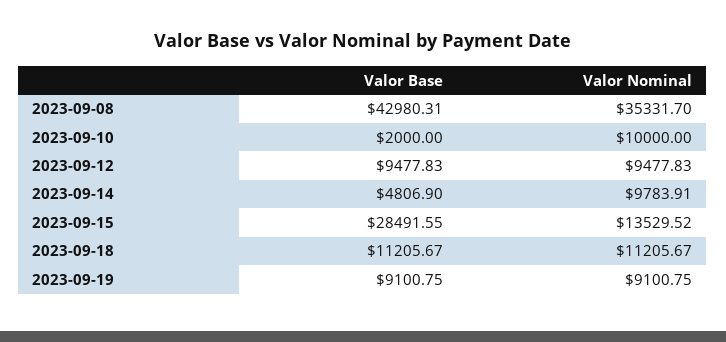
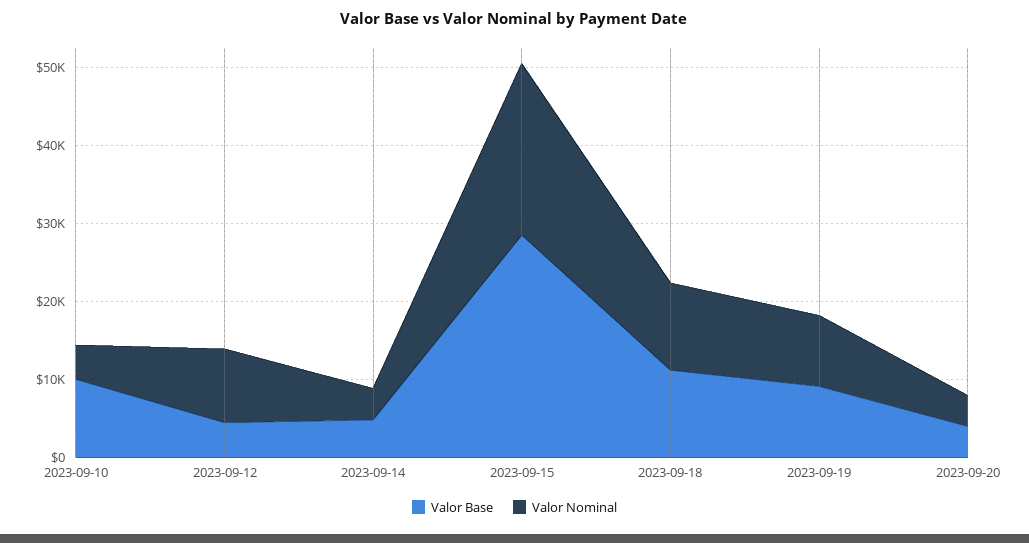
Valor Base, 2023-09-08: 42980.31 -> none
Valor Nominal, 2023-09-08: 35331.7 -> none
Valor Base, 2023-09-10: 2000 -> 10000
Valor Nominal, 2023-09-10: 10000 -> 4000
Valor Base, 2023-09-12: 9477.83 -> 4000
Valor Nominal, 2023-09-14: 9783.91 -> 4000
Valor Nominal, 2023-09-15: 13529.52 -> 22000
Valor Base, 2023-09-20: none -> 4000
Valor Nominal, 2023-09-20: none -> 4000

